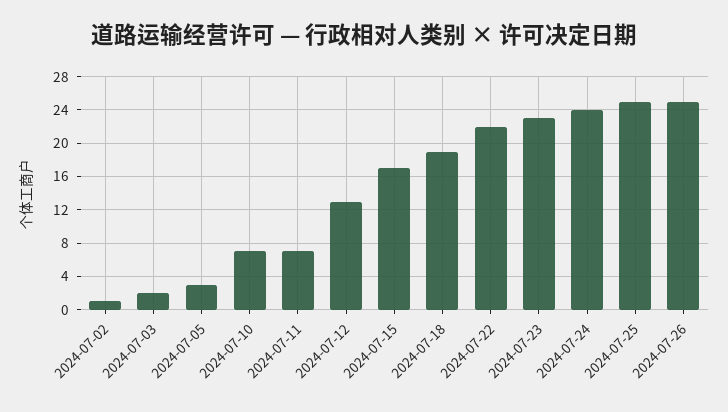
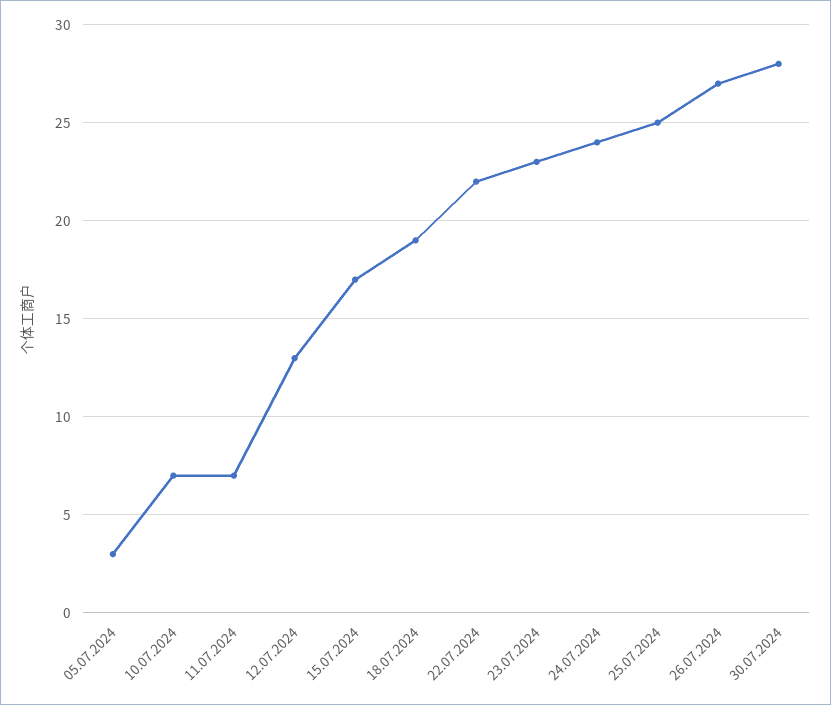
2024-07-02: 1 -> none
2024-07-03: 2 -> none
2024-07-26: 25 -> 27
30.07.2024: none -> 28

